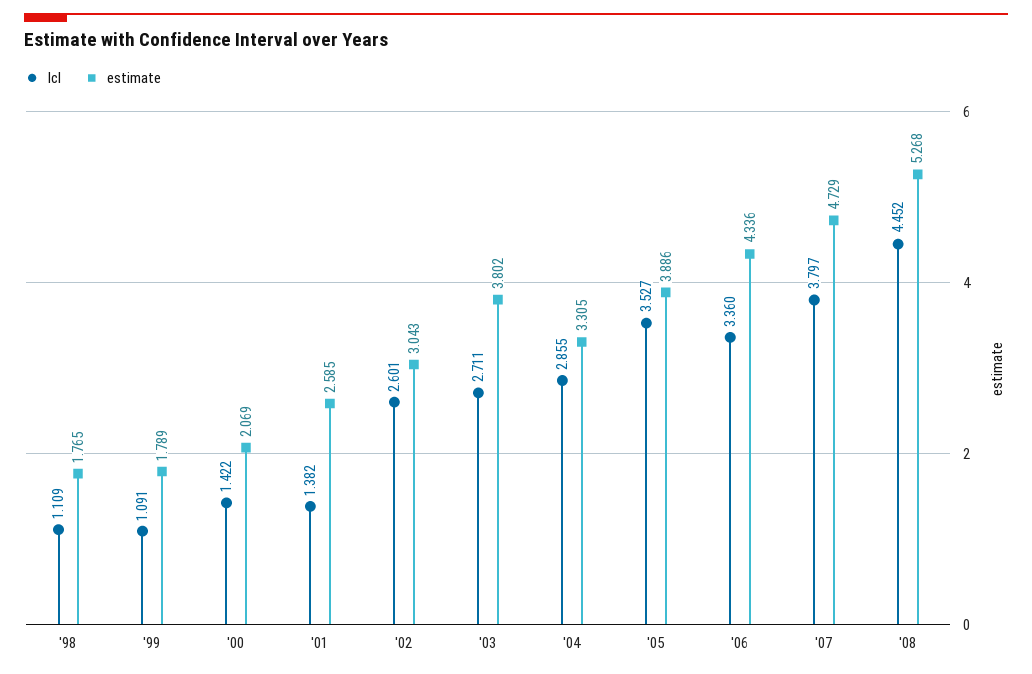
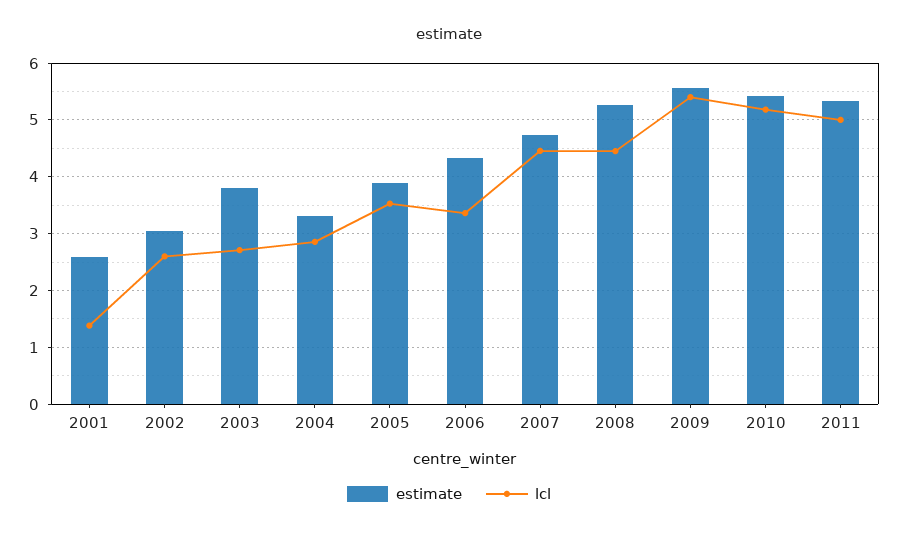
lcl, '98: 1.109 -> none
estimate, '98: 1.765 -> none
lcl, '99: 1.091 -> none
estimate, '99: 1.789 -> none
lcl, '00: 1.422 -> none
estimate, '00: 2.069 -> none
lcl, '07: 3.797 -> 4.4
estimate, 2009: none -> 5.6
lcl, 2009: none -> 5.4
estimate, 2010: none -> 5.4
lcl, 2010: none -> 5.2
estimate, 2011: none -> 5.4
lcl, 2011: none -> 5

